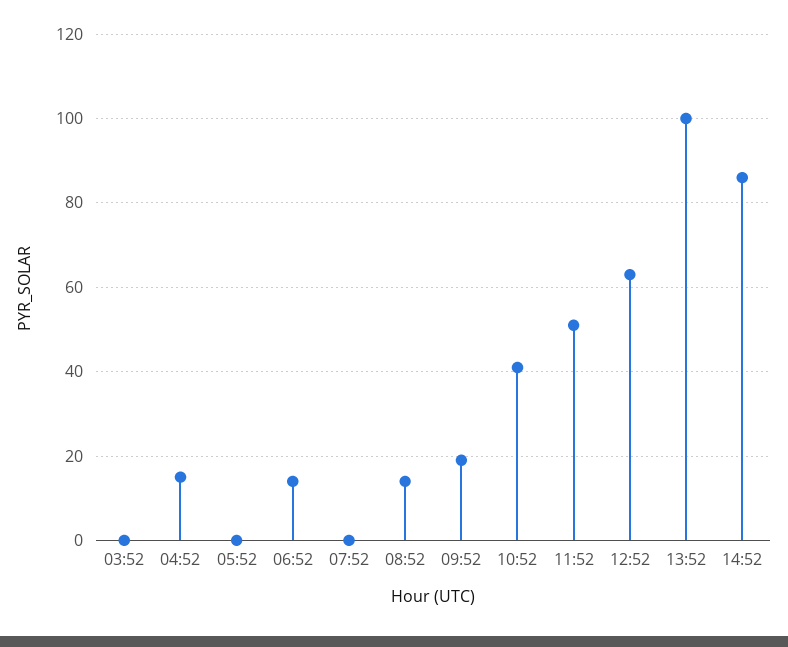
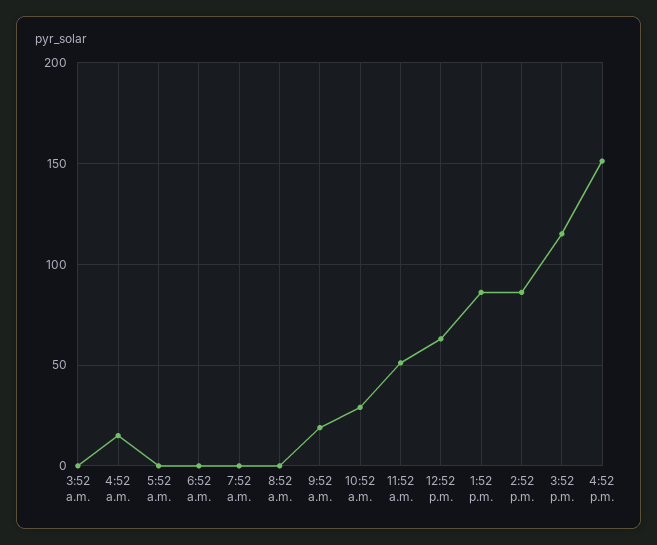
06:52: 15 -> 0
08:52: 15 -> 0
10:52: 40 -> 30
13:52: 100 -> 85
3:52 p.m.: none -> 115
4:52 p.m.: none -> 150

